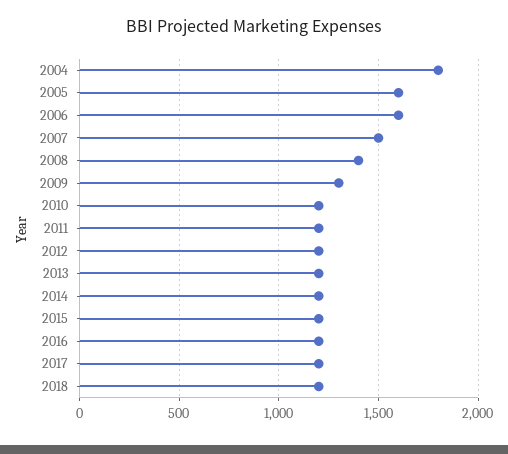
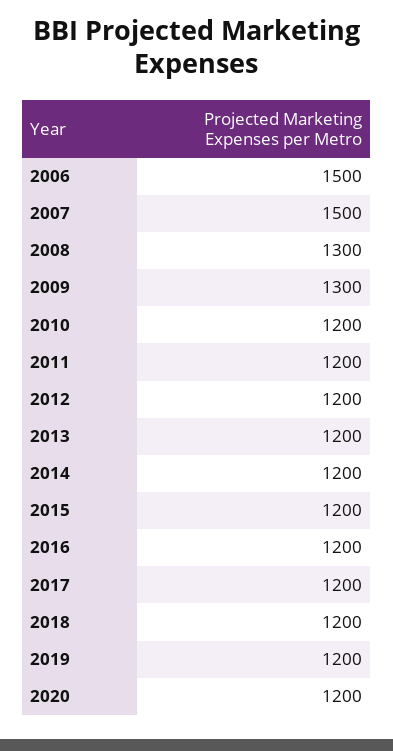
2004: 1800 -> none
2005: 1600 -> none
2006: 1600 -> 1500
2008: 1400 -> 1300
2019: none -> 1200
2020: none -> 1200

